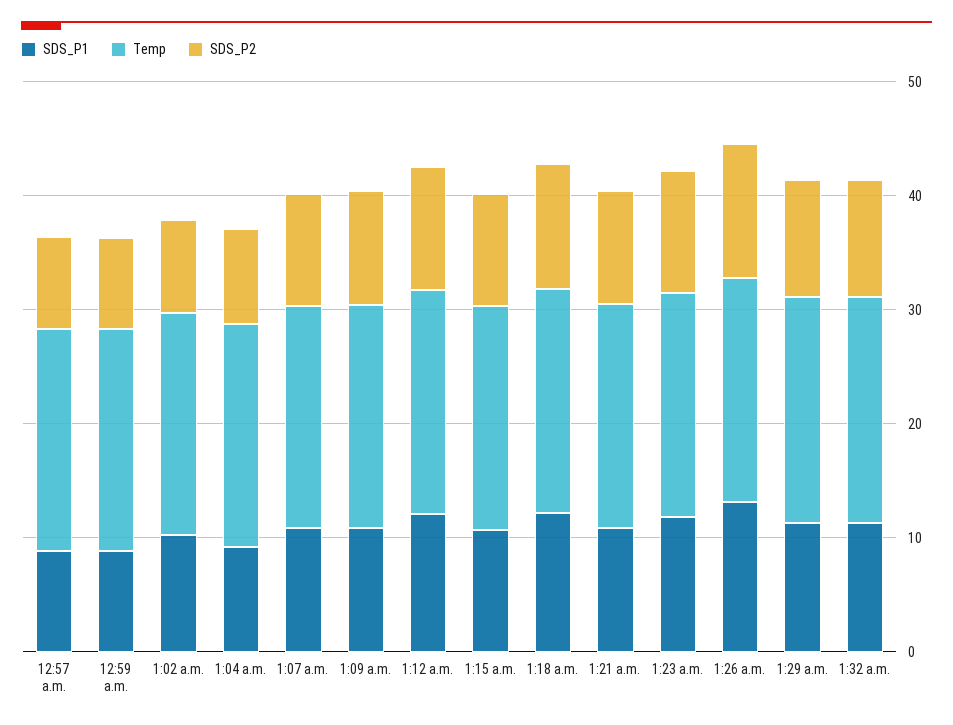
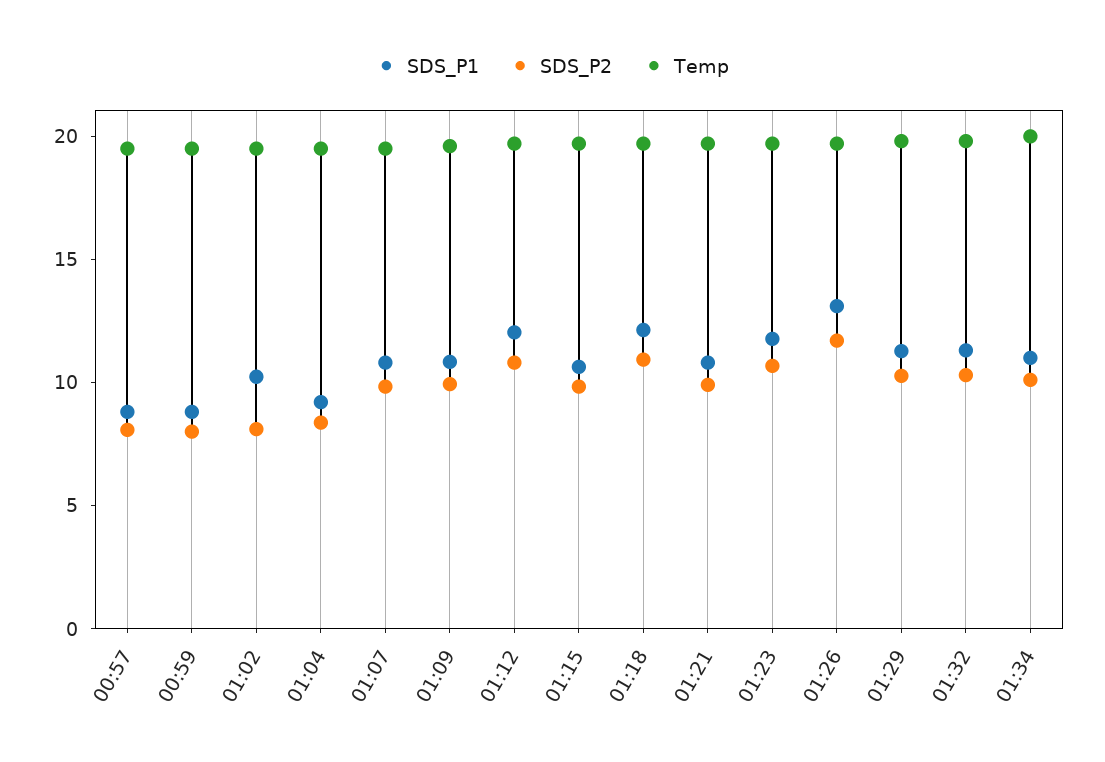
SDS_P1, 01:34: none -> 11
SDS_P2, 01:34: none -> 10
Temp, 01:34: none -> 20

